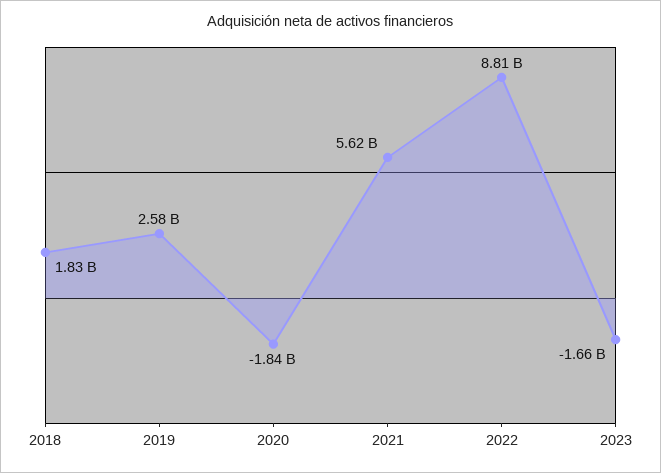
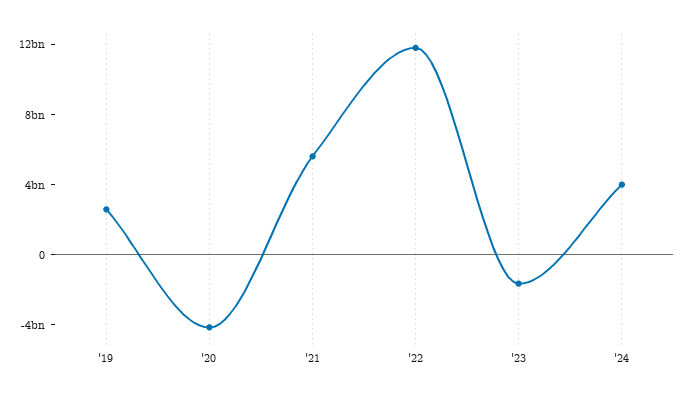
2018: 1830000000 -> none
2020: -1840000000 -> -4000000000
2022: 8810000000 -> 12000000000
'24: none -> 4000000000

